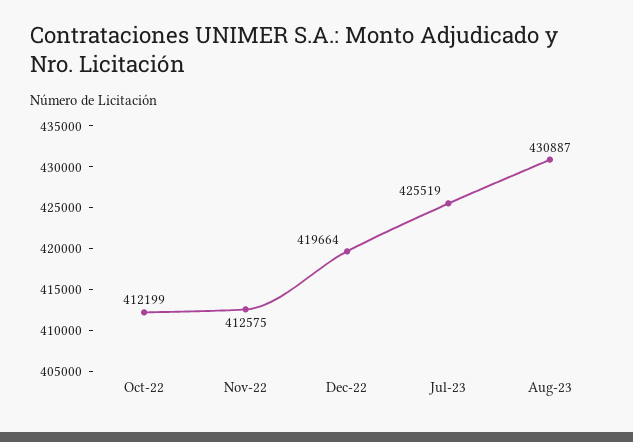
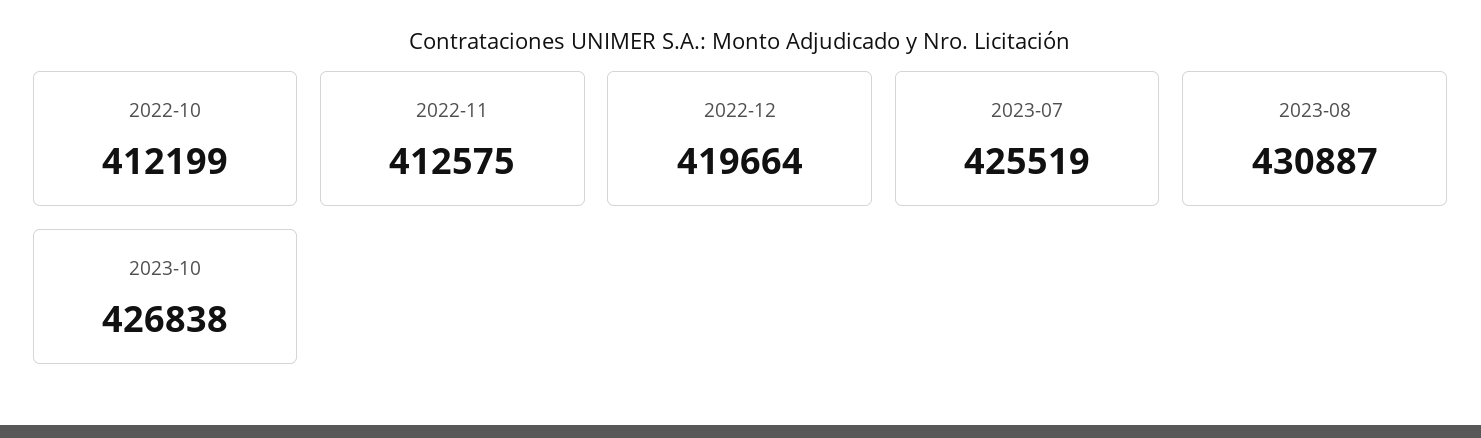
2023-10: none -> 426838

